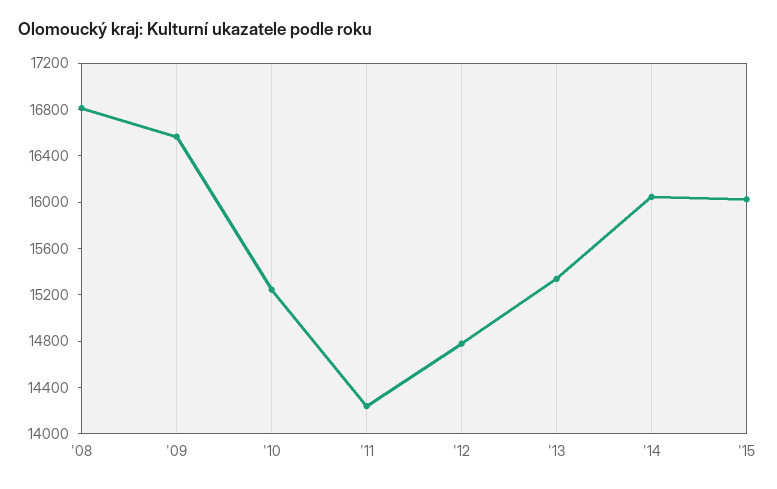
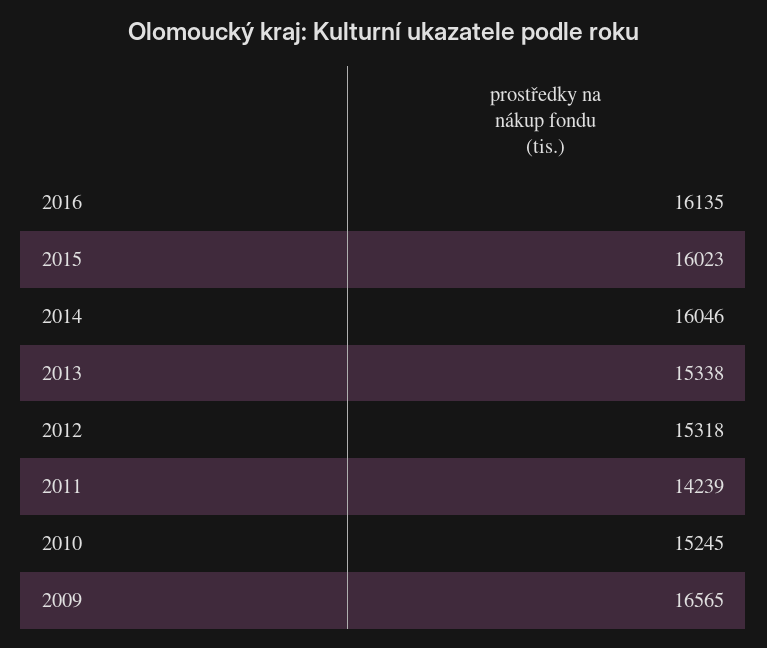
'08: 16800 -> none
'12: 14800 -> 15318
2016: none -> 16135

